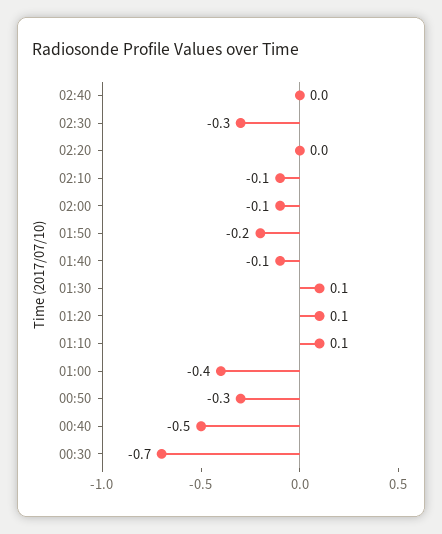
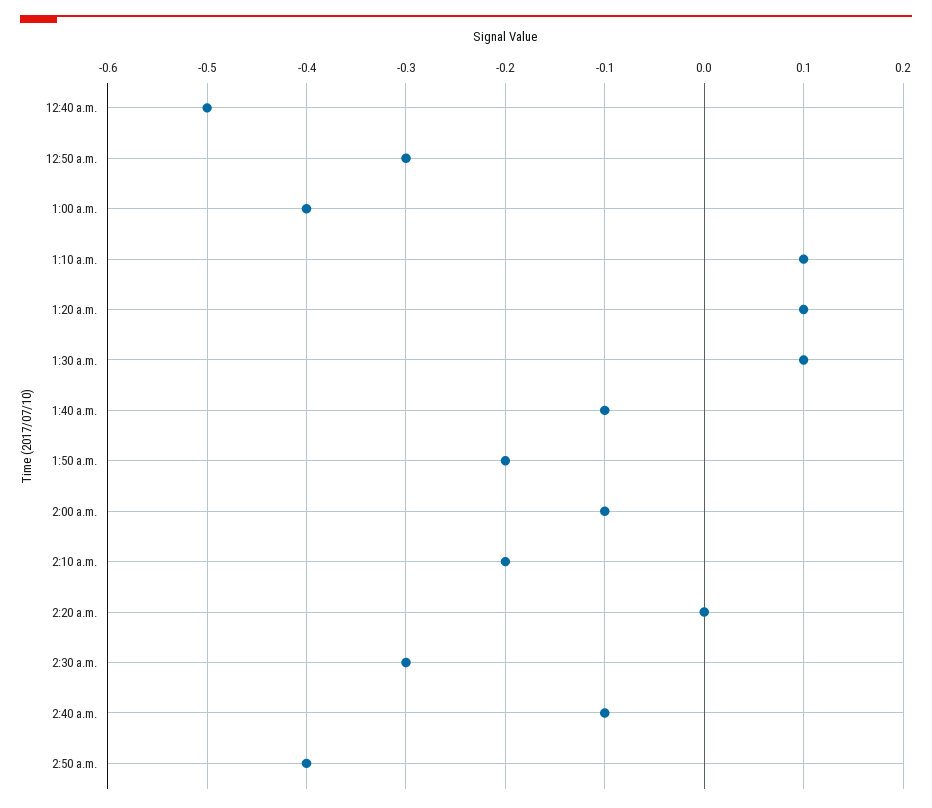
02:40: 0 -> -0.1
02:10: -0.1 -> -0.2
00:30: -0.7 -> none
2:50 a.m.: none -> -0.4

